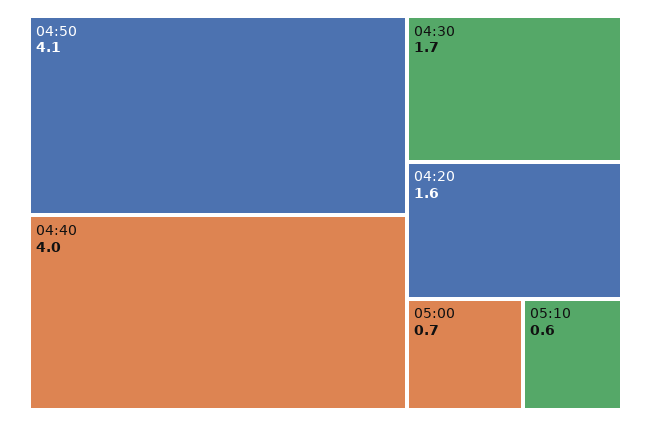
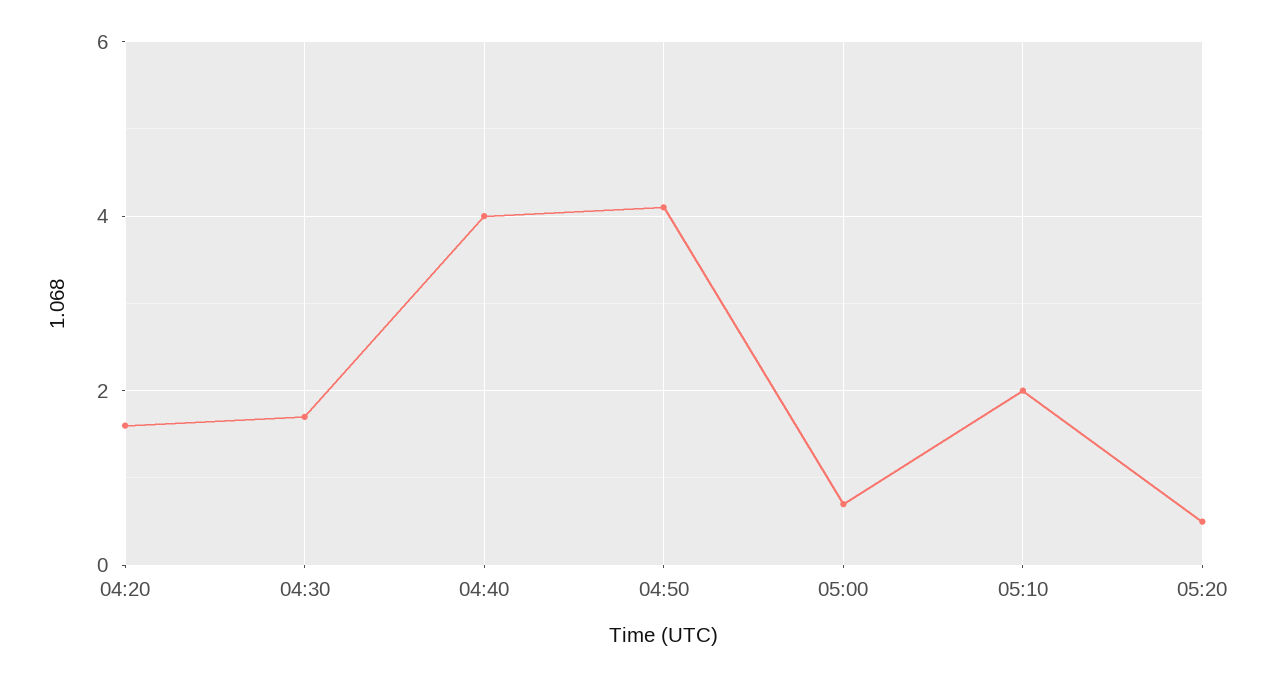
05:10: 0.6 -> 2
05:20: none -> 0.5

